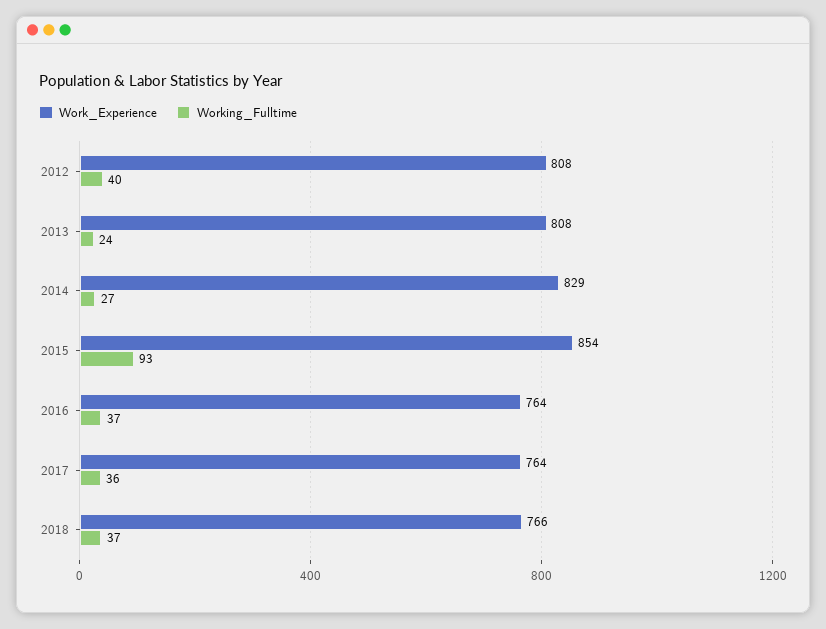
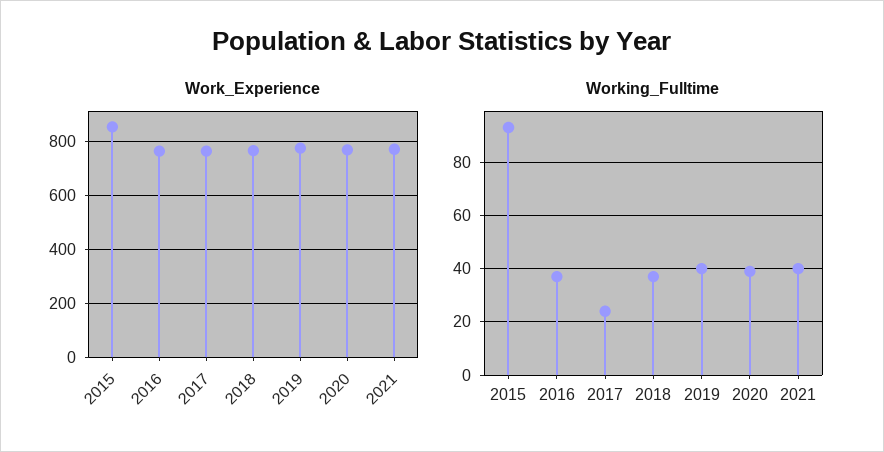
Work_Experience, 2012: 808 -> none
Working_Fulltime, 2012: 40 -> none
Work_Experience, 2013: 808 -> none
Working_Fulltime, 2013: 24 -> none
Work_Experience, 2014: 829 -> none
Working_Fulltime, 2014: 27 -> none
Working_Fulltime, 2017: 36 -> 25
Work_Experience, 2019: none -> 775
Work_Experience, 2020: none -> 775
Work_Experience, 2021: none -> 775
Working_Fulltime, 2019: none -> 40
Working_Fulltime, 2020: none -> 40
Working_Fulltime, 2021: none -> 40

